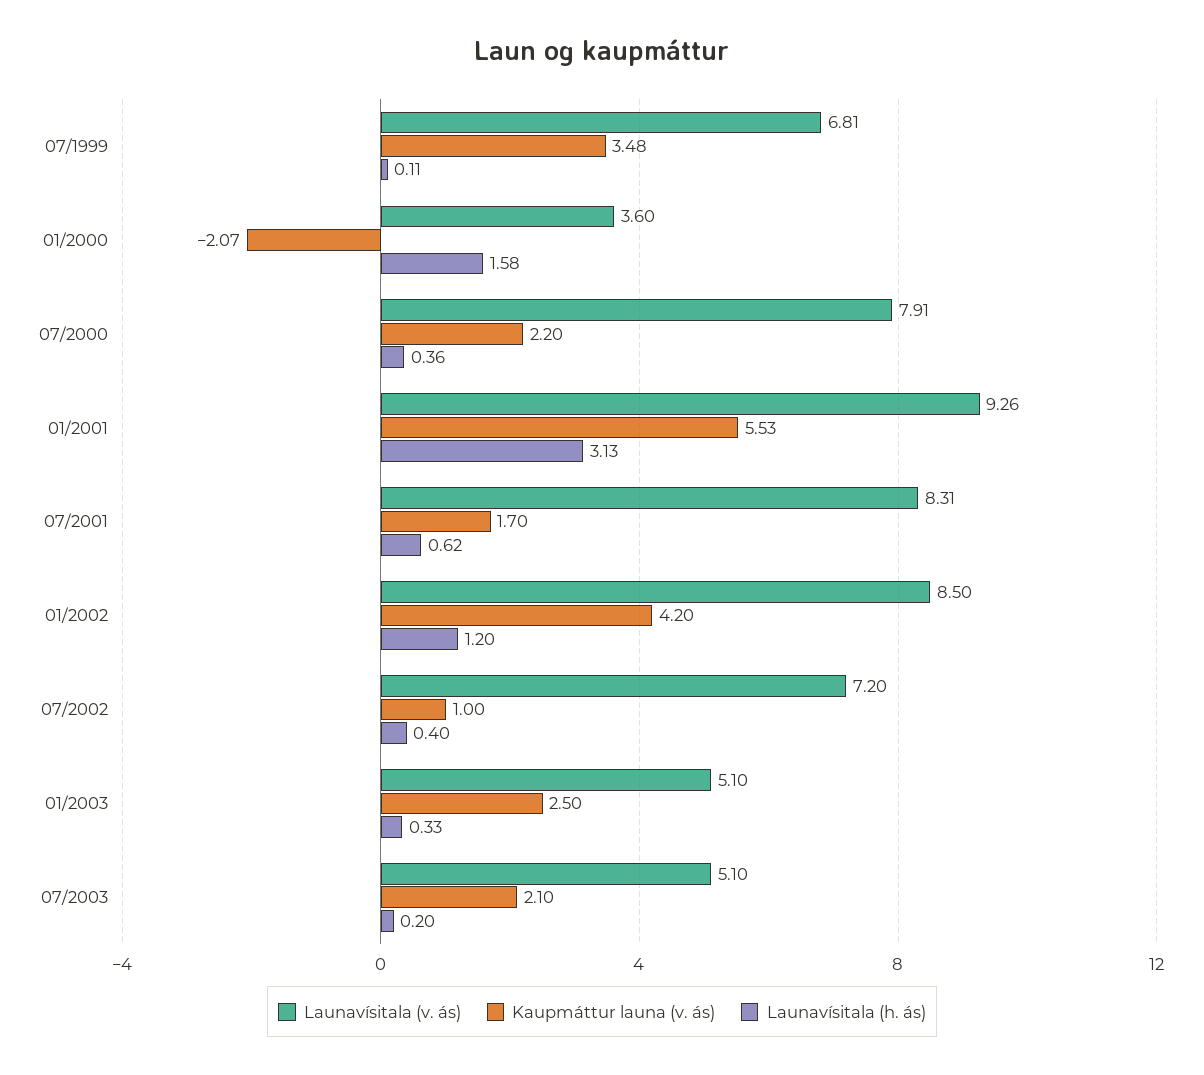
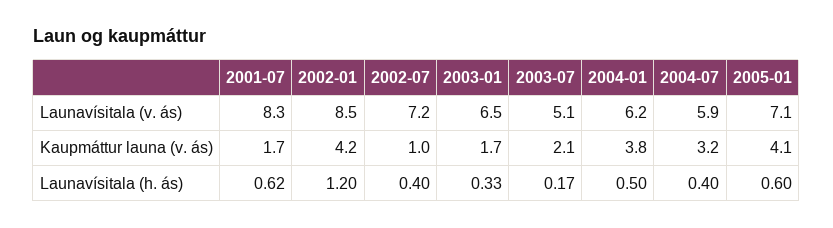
Launavísitala (v. ás), 07/1999: 6.81 -> none
Kaupmáttur launa (v. ás), 07/1999: 3.48 -> none
Launavísitala (h. ás), 07/1999: 0.11 -> none
Launavísitala (v. ás), 01/2000: 3.6 -> none
Kaupmáttur launa (v. ás), 01/2000: -2.07 -> none
Launavísitala (h. ás), 01/2000: 1.58 -> none
Launavísitala (v. ás), 07/2000: 7.91 -> none
Kaupmáttur launa (v. ás), 07/2000: 2.2 -> none
Launavísitala (h. ás), 07/2000: 0.36 -> none
Launavísitala (v. ás), 01/2001: 9.26 -> none
Kaupmáttur launa (v. ás), 01/2001: 5.53 -> none
Launavísitala (h. ás), 01/2001: 3.13 -> none
Launavísitala (v. ás), 01/2003: 5.1 -> 6.5
Kaupmáttur launa (v. ás), 01/2003: 2.5 -> 1.7
Launavísitala (h. ás), 07/2003: 0.2 -> 0.17
Launavísitala (v. ás), 2004-01: none -> 6.2
Launavísitala (v. ás), 2004-07: none -> 5.9
Launavísitala (v. ás), 2005-01: none -> 7.1
Kaupmáttur launa (v. ás), 2004-01: none -> 3.8
Kaupmáttur launa (v. ás), 2004-07: none -> 3.2
Kaupmáttur launa (v. ás), 2005-01: none -> 4.1
Launavísitala (h. ás), 2004-01: none -> 0.5
Launavísitala (h. ás), 2004-07: none -> 0.4
Launavísitala (h. ás), 2005-01: none -> 0.6

